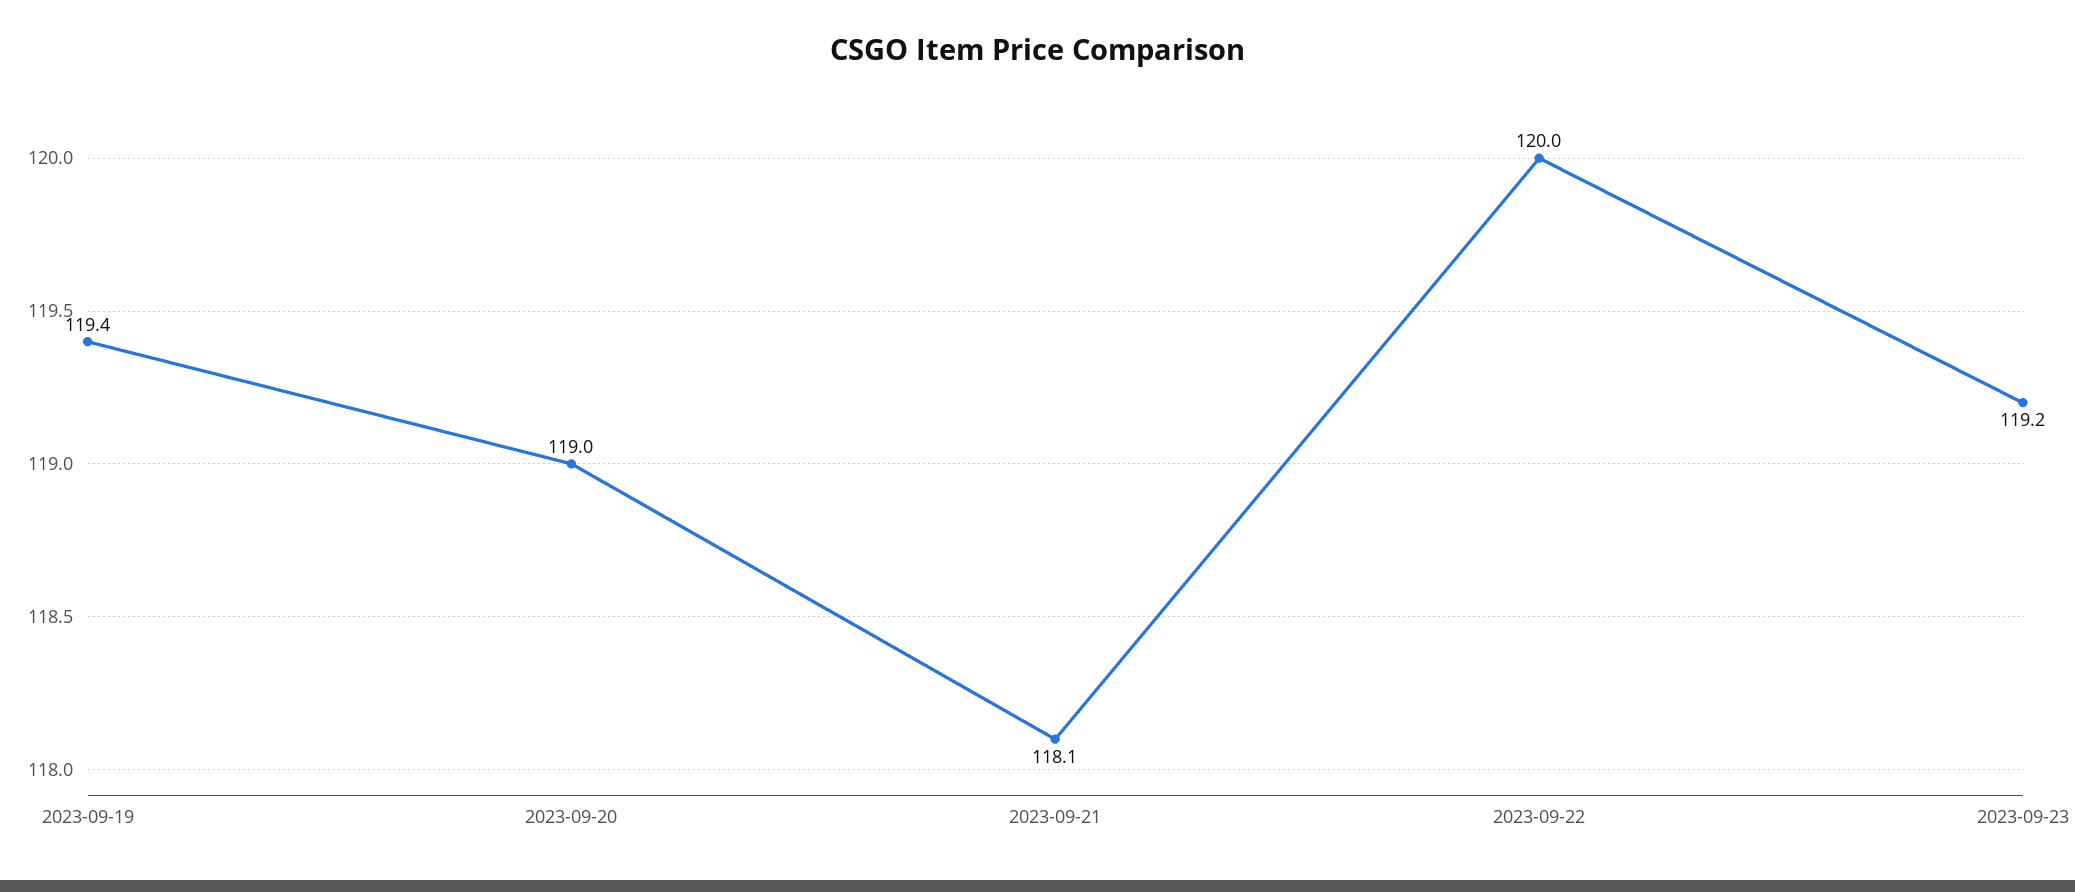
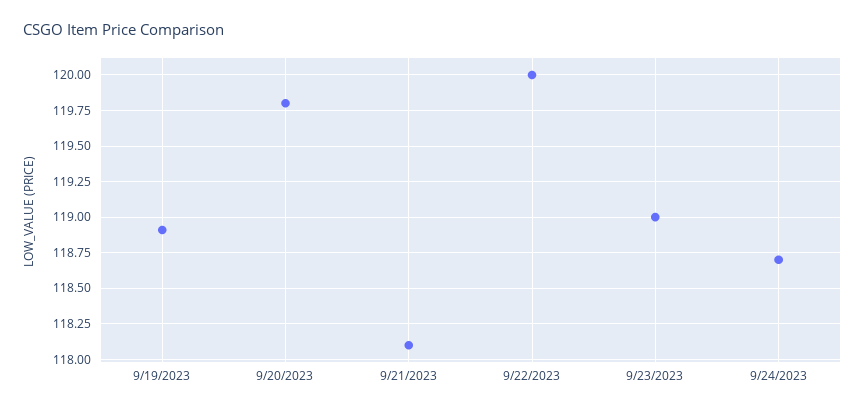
2023-09-19: 119.4 -> 118.9
2023-09-20: 119 -> 119.8
2023-09-23: 119.2 -> 119
9/24/2023: none -> 118.7

